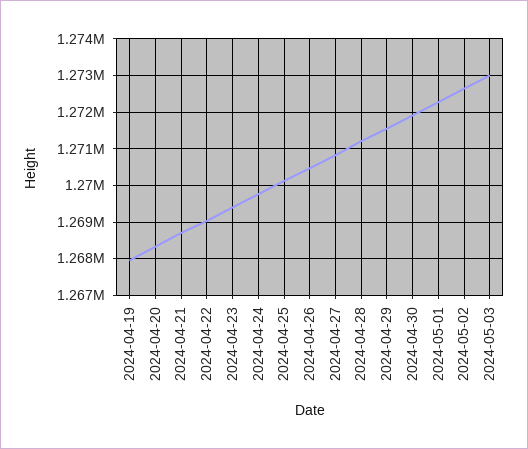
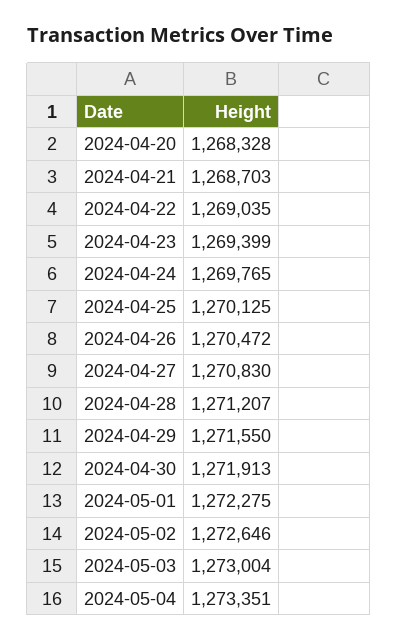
2024-04-19: 1268000 -> none
2024-05-04: none -> 1273351

